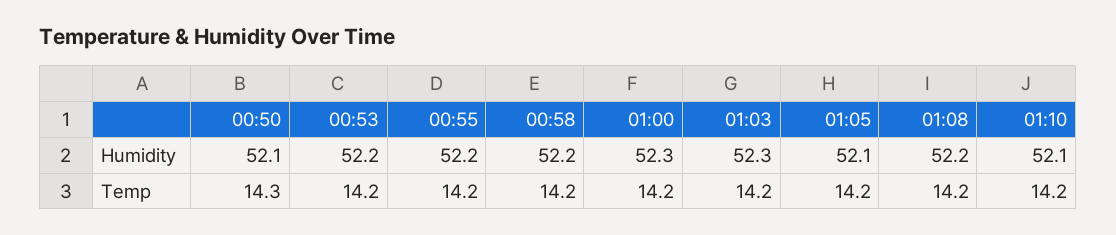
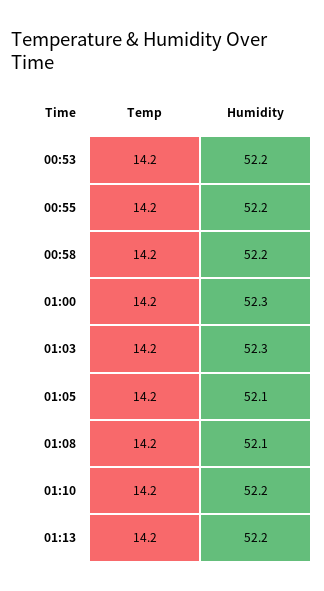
00:50, Humidity: 52.1 -> none
01:08, Humidity: 52.2 -> 52.1
01:10, Humidity: 52.1 -> 52.2
00:50, Temp: 14.3 -> none
01:13, Temp: none -> 14.2
01:13, Humidity: none -> 52.2

